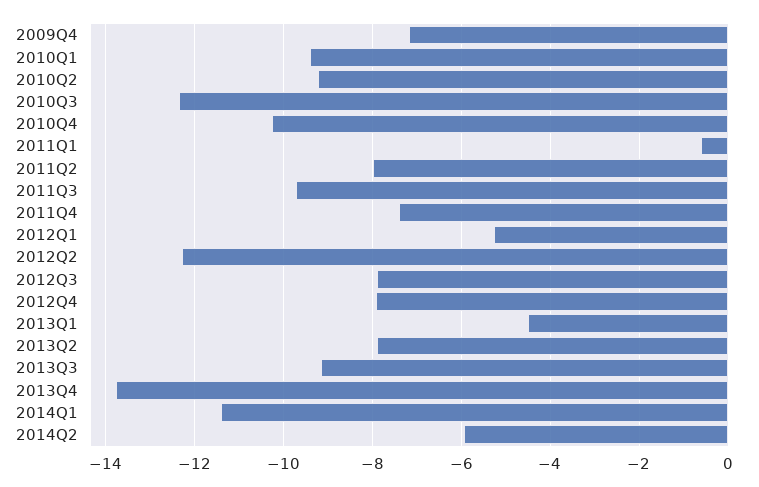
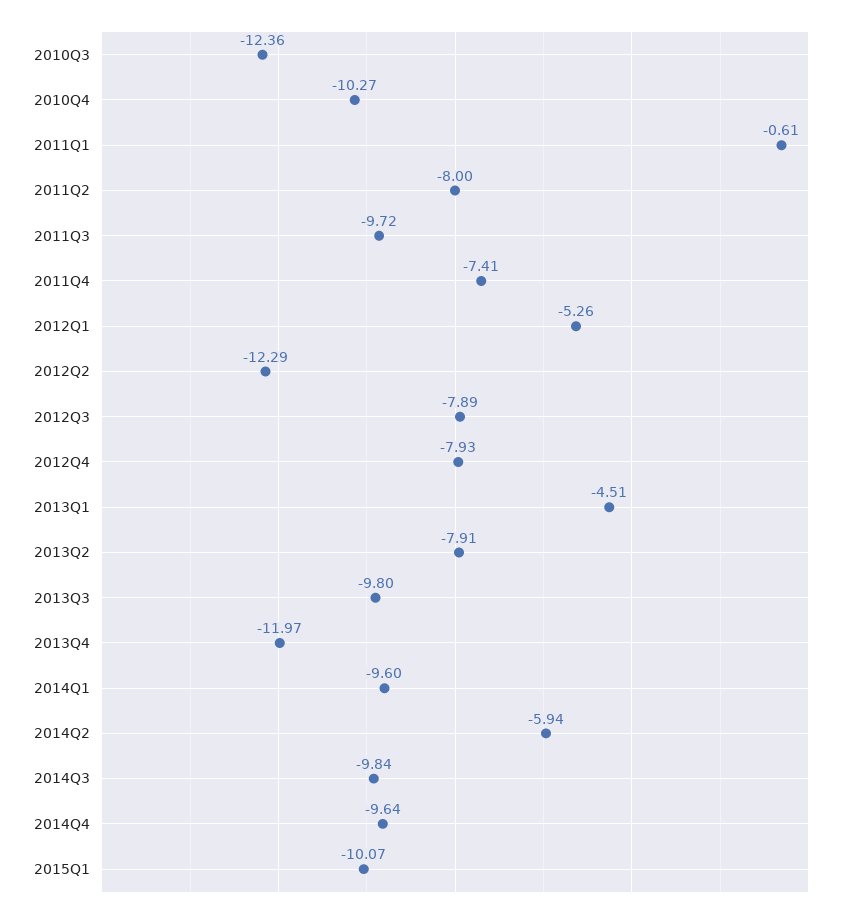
2009Q4: -7.2 -> none
2010Q1: -9.4 -> none
2010Q2: -9.2 -> none
2013Q3: -9.2 -> -9.8
2013Q4: -13.8 -> -11.97
2014Q1: -11.4 -> -9.6
2014Q3: none -> -9.84
2014Q4: none -> -9.64
2015Q1: none -> -10.07

